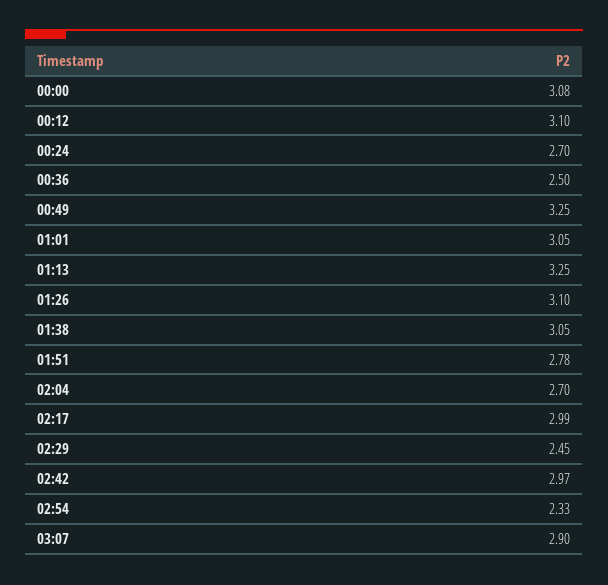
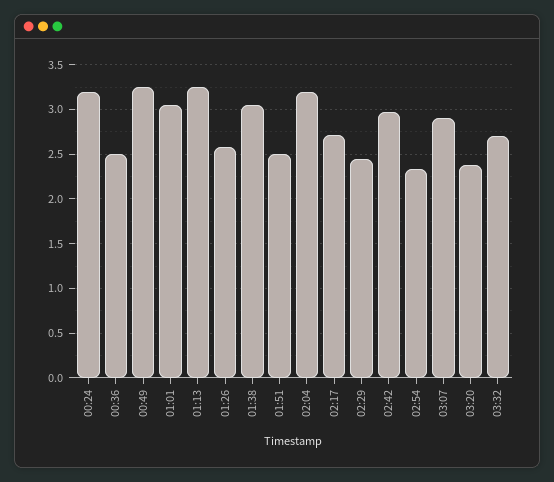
00:00: 3.08 -> none
00:12: 3.1 -> none
00:24: 2.7 -> 3.2
01:26: 3.1 -> 2.6
01:51: 2.78 -> 2.5
02:04: 2.7 -> 3.2
02:17: 2.99 -> 2.7
03:20: none -> 2.4
03:32: none -> 2.7

